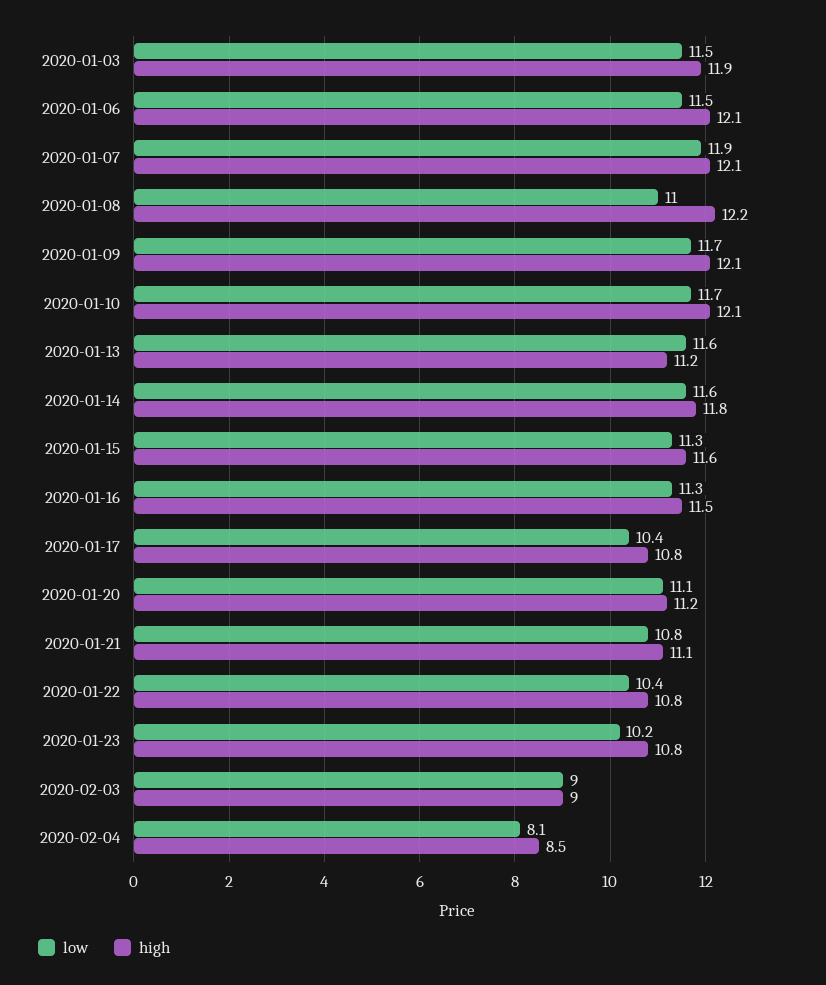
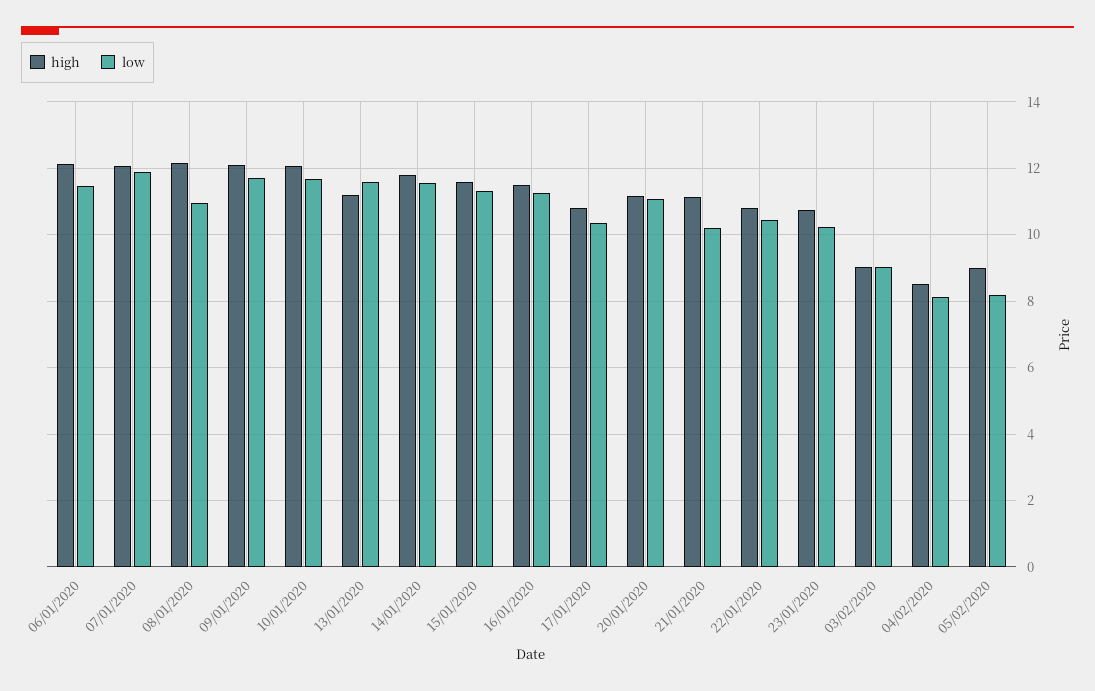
low, 2020-01-03: 11.5 -> none
high, 2020-01-03: 11.9 -> none
low, 2020-01-21: 10.8 -> 10.2
high, 05/02/2020: none -> 9
low, 05/02/2020: none -> 8.2

